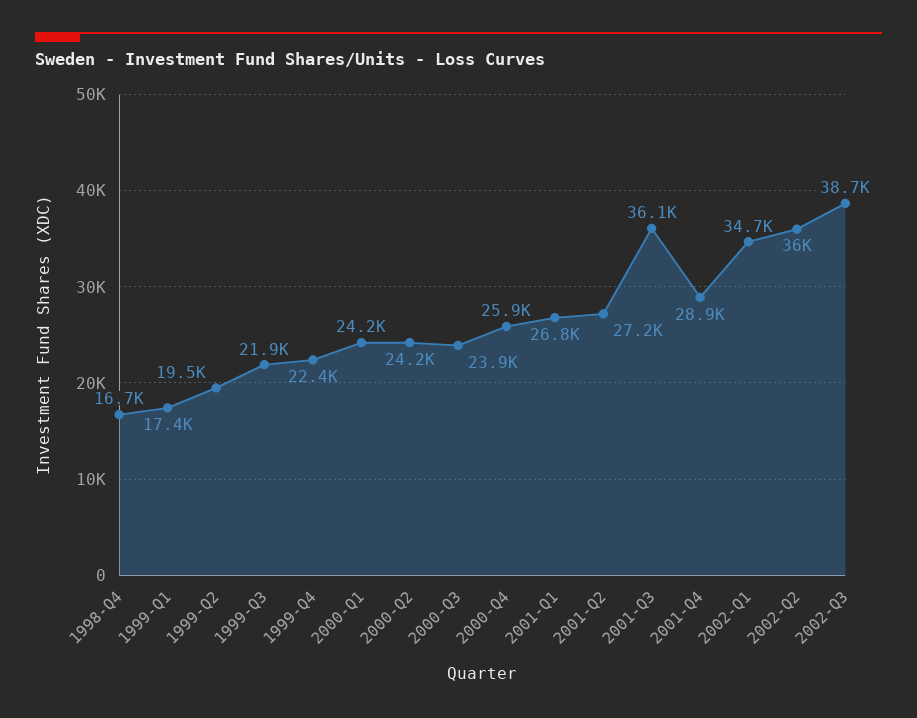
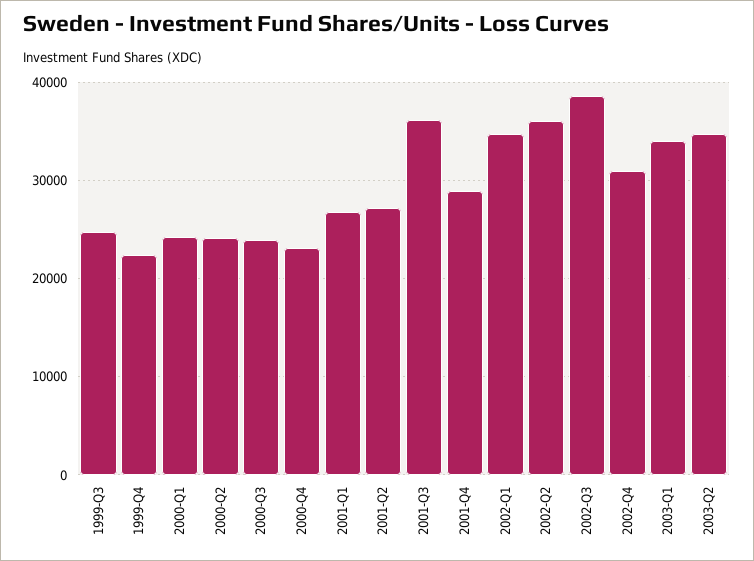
1998-Q4: 16700 -> none
1999-Q1: 17400 -> none
1999-Q2: 19500 -> none
1999-Q3: 21900 -> 25000
2000-Q4: 25900 -> 23000
2002-Q4: none -> 31000
2003-Q1: none -> 34000
2003-Q2: none -> 35000

